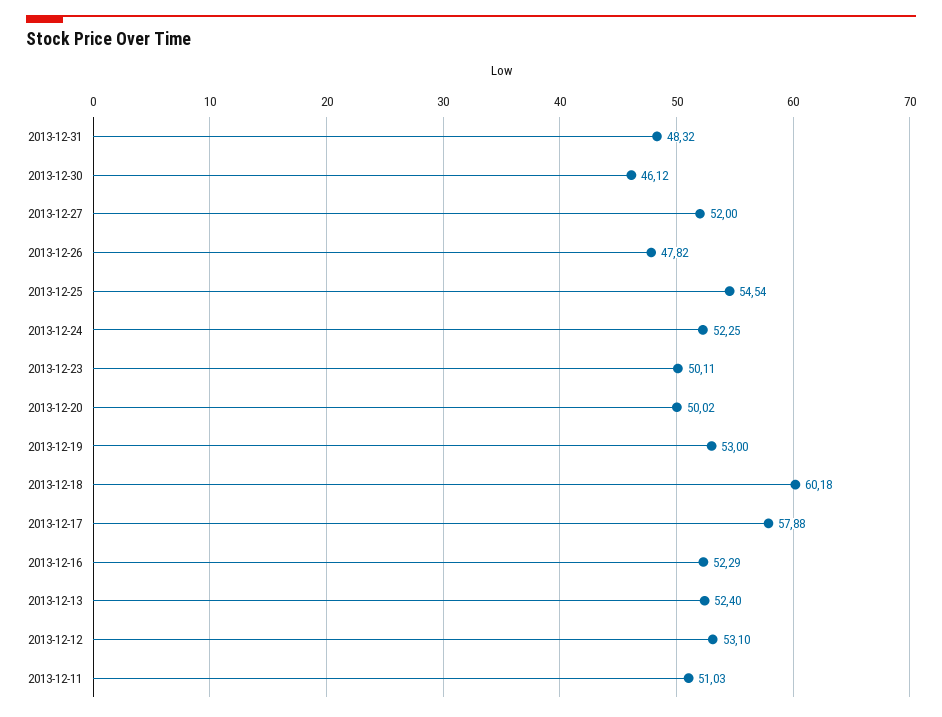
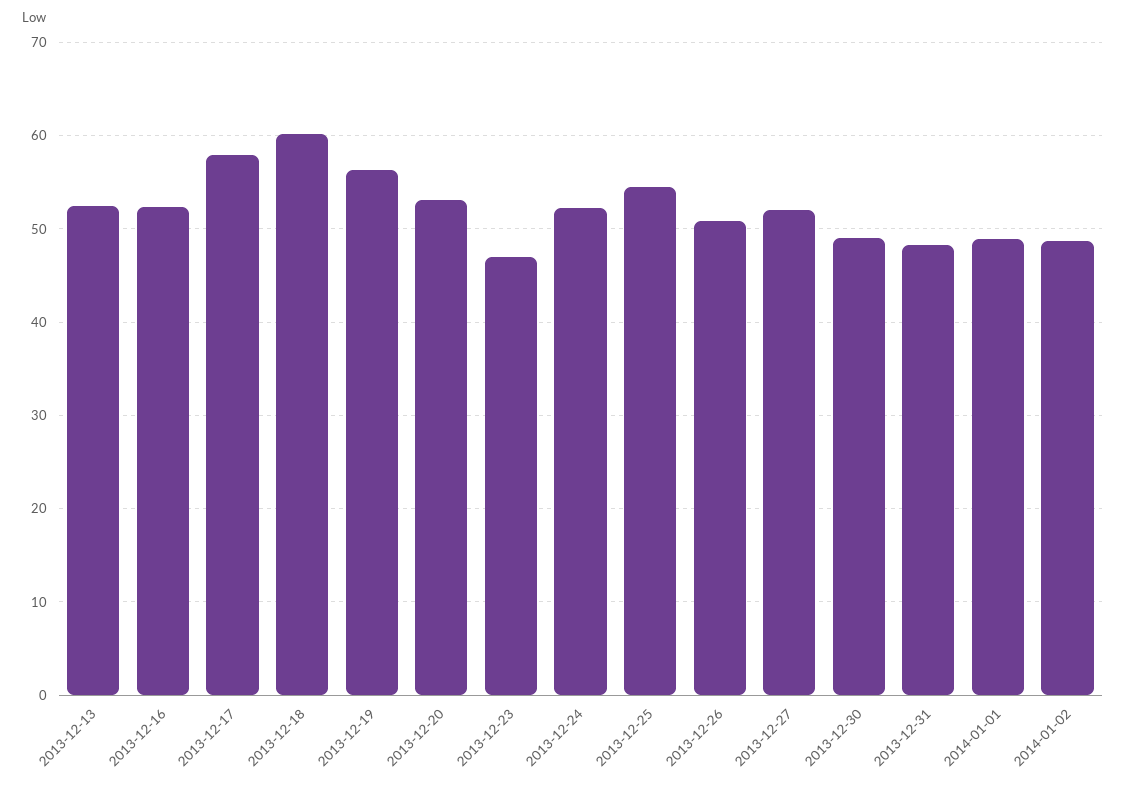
2013-12-30: 46.12 -> 49
2013-12-26: 47.82 -> 51
2013-12-23: 50.11 -> 47
2013-12-20: 50.02 -> 53
2013-12-19: 53 -> 56
2013-12-12: 53.1 -> none
2013-12-11: 51.03 -> none
2014-01-01: none -> 49
2014-01-02: none -> 49

